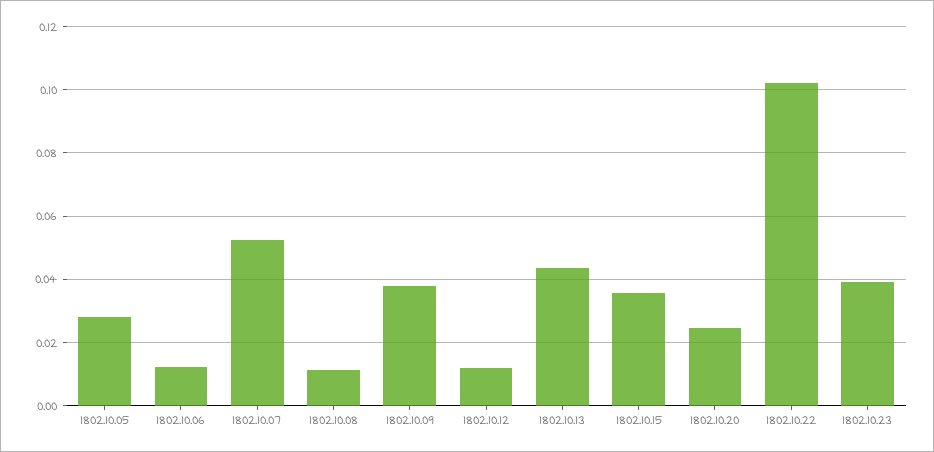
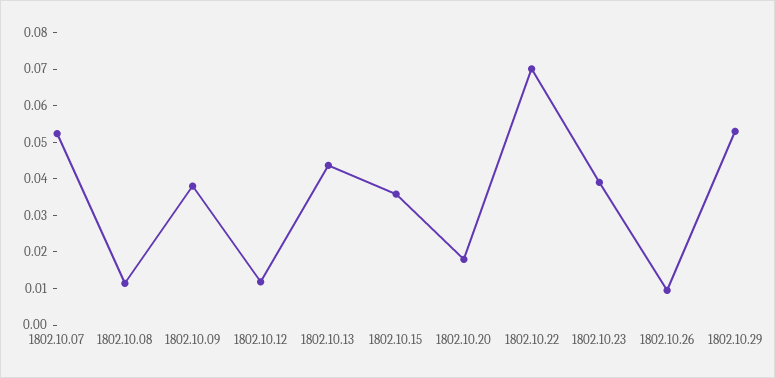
1802.10.05: 0.028 -> none
1802.10.06: 0.012 -> none
1802.10.20: 0.024 -> 0.0175
1802.10.22: 0.102 -> 0.07
1802.10.26: none -> 0.01
1802.10.29: none -> 0.0525

